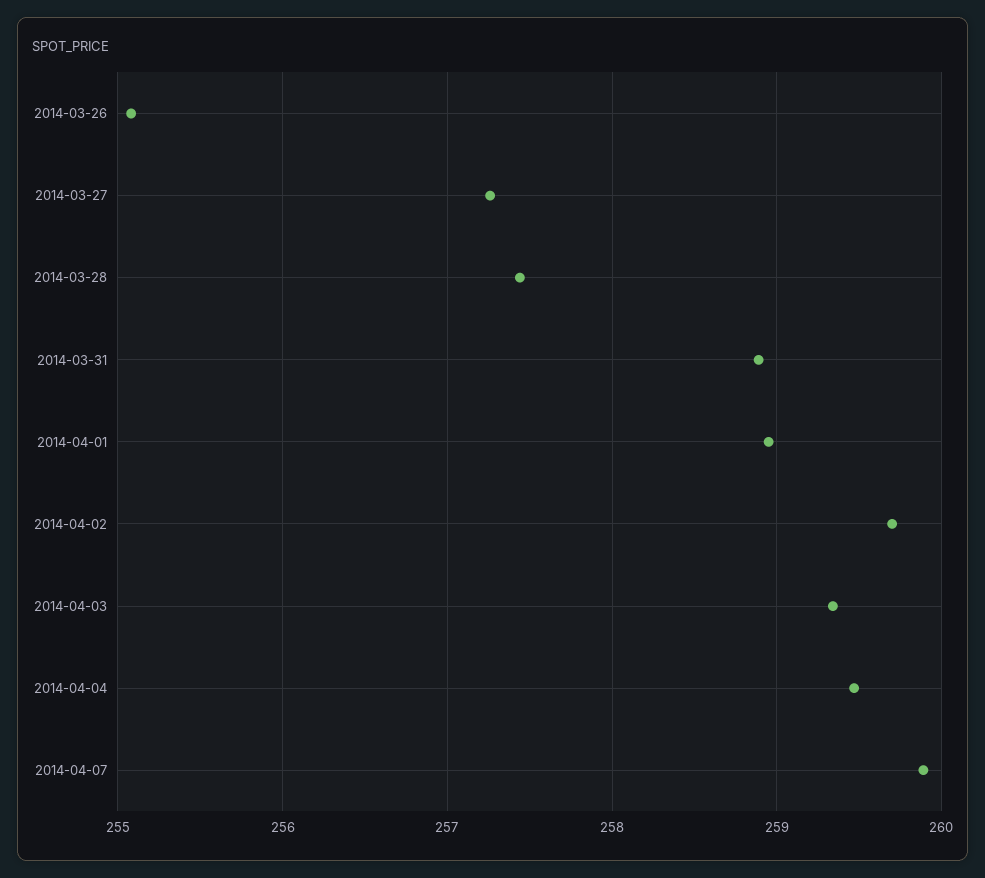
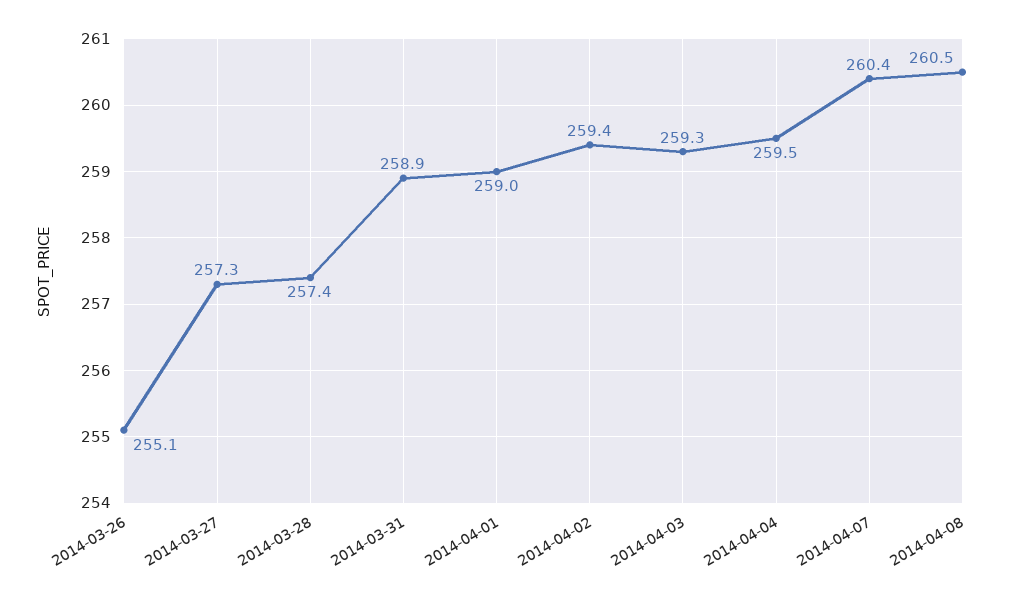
2014-04-02: 259.7 -> 259.4
2014-04-07: 259.9 -> 260.4
2014-04-08: none -> 260.5

